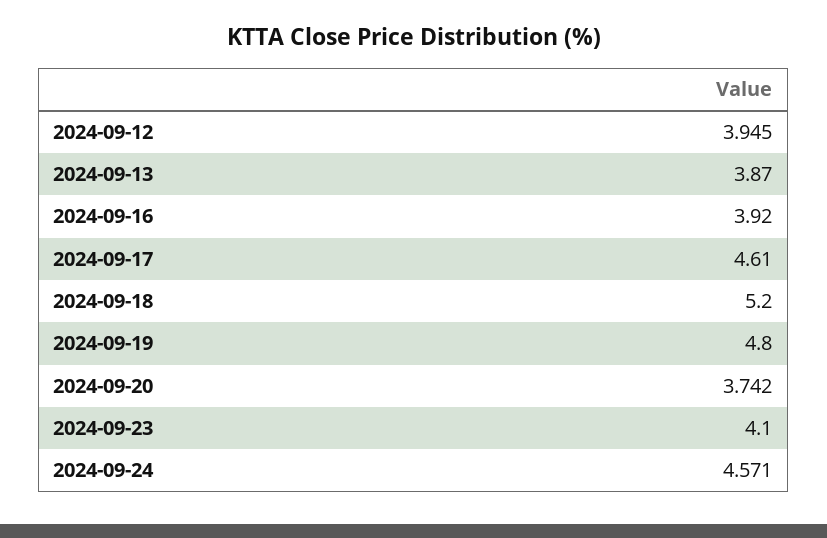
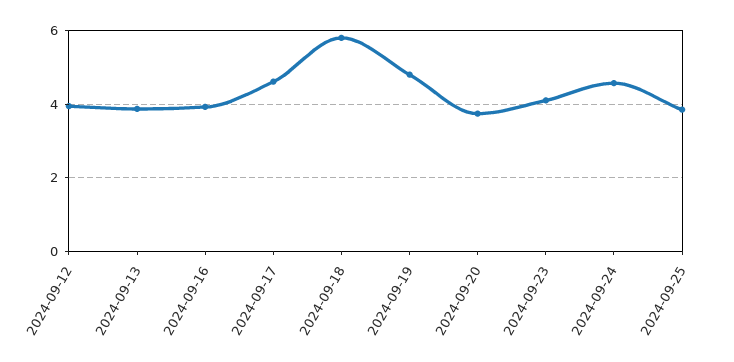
2024-09-18: 5.2 -> 5.8
2024-09-25: none -> 3.8

